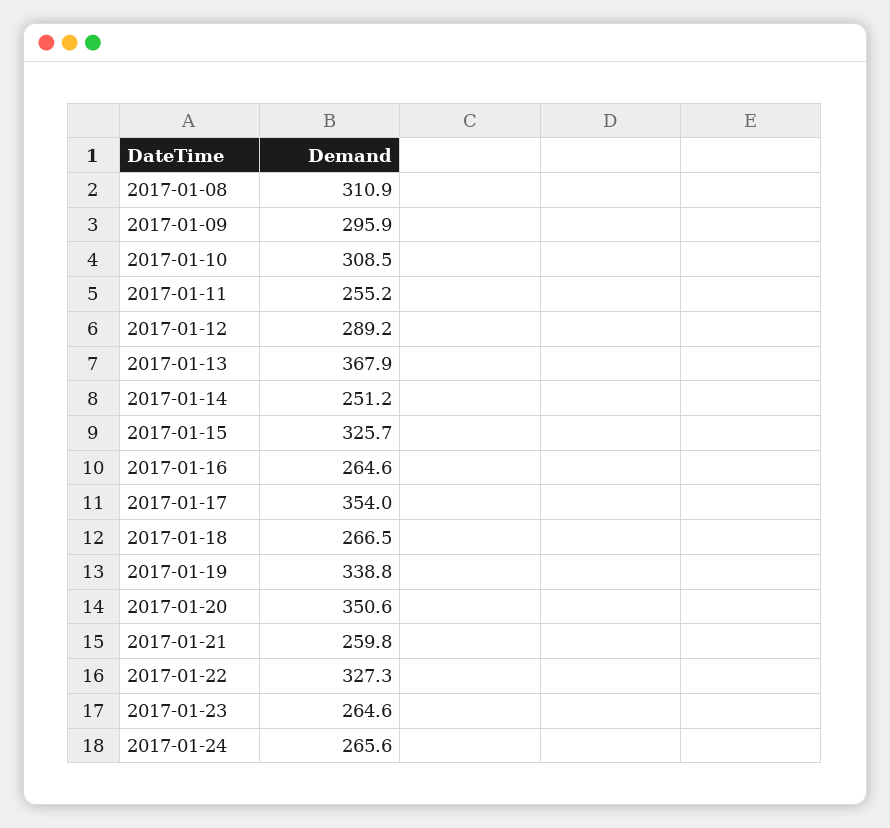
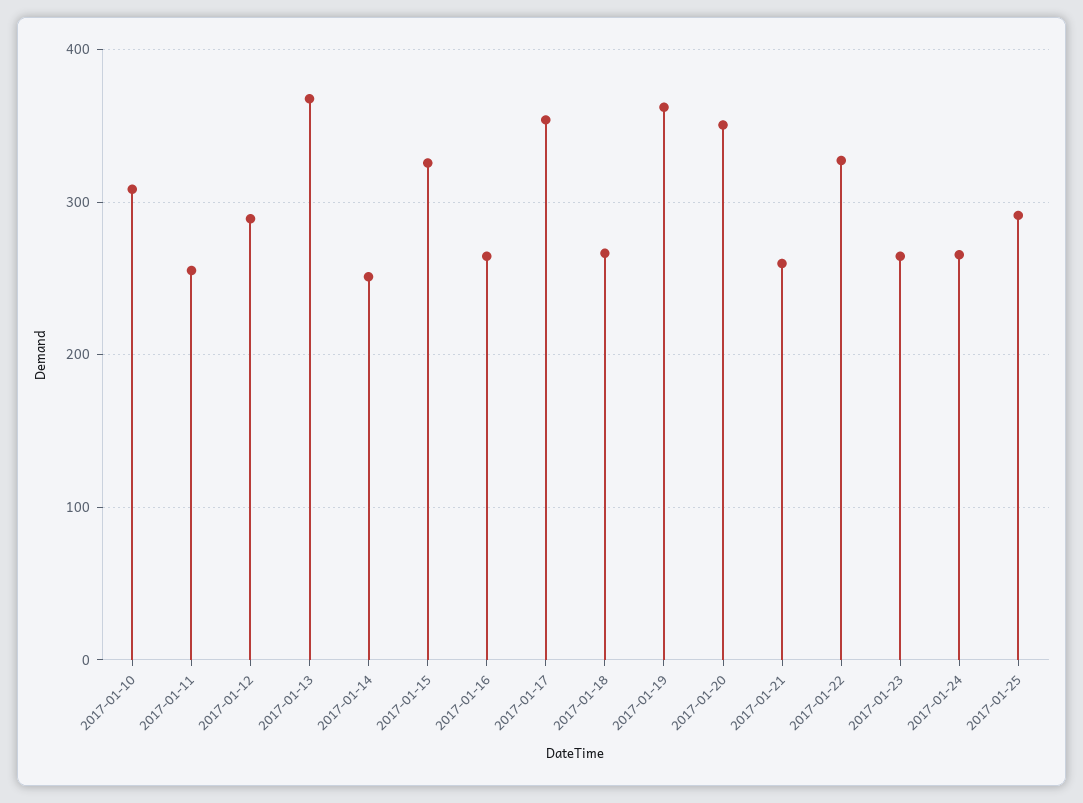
2017-01-08: 310.9 -> none
2017-01-09: 295.9 -> none
2017-01-19: 338.8 -> 360
2017-01-25: none -> 290

